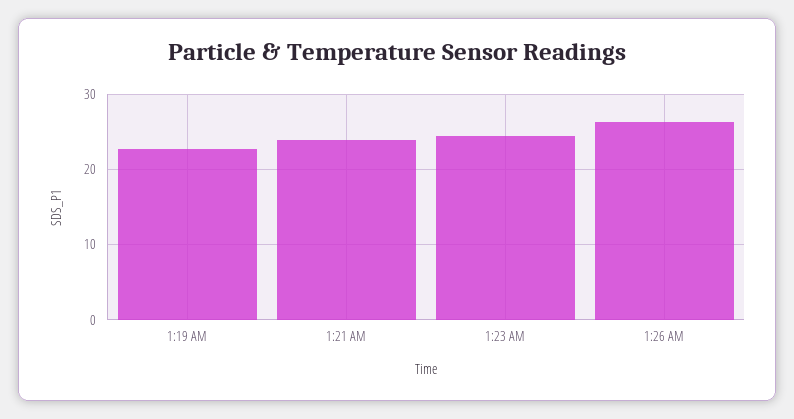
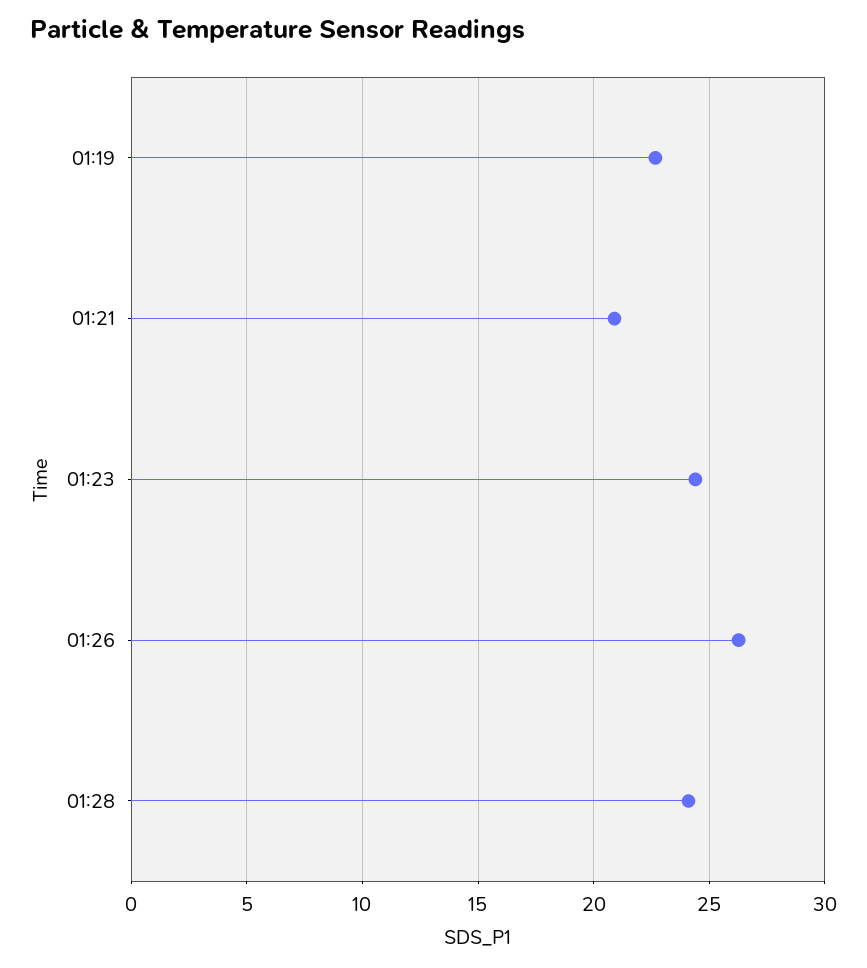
1:21 AM: 24 -> 21
01:28: none -> 24

